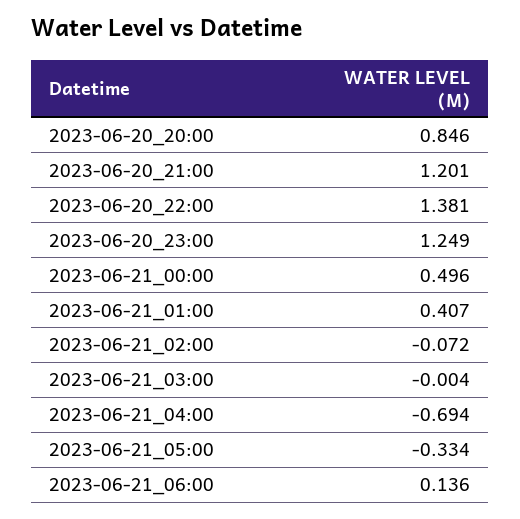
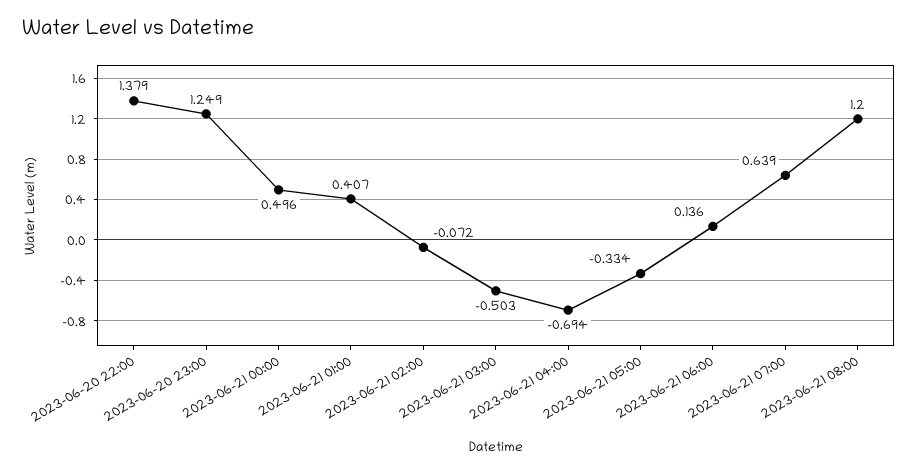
2023-06-20_20:00: 0.846 -> none
2023-06-20_21:00: 1.201 -> none
2023-06-20_22:00: 1.381 -> 1.379
2023-06-21_03:00: -0.004 -> -0.503
2023-06-21 07:00: none -> 0.639
2023-06-21 08:00: none -> 1.2

